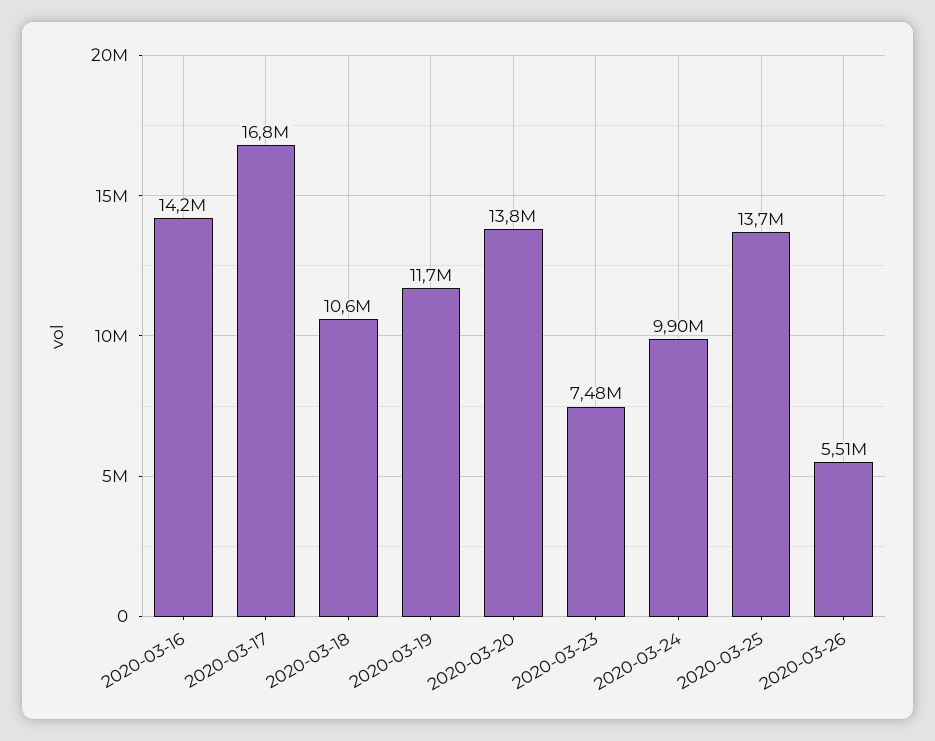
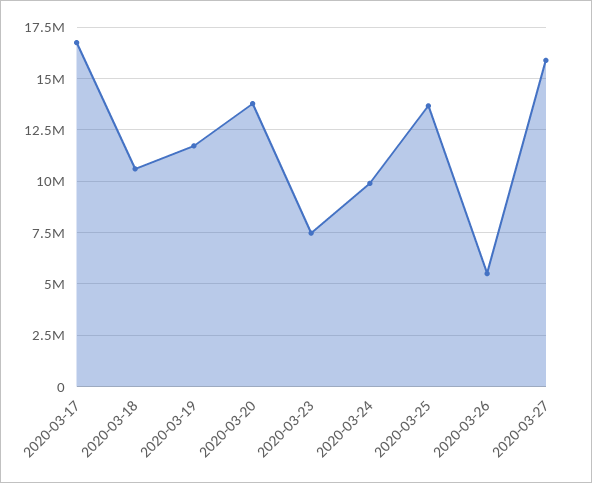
2020-03-16: 14200000 -> none
2020-03-27: none -> 16000000

